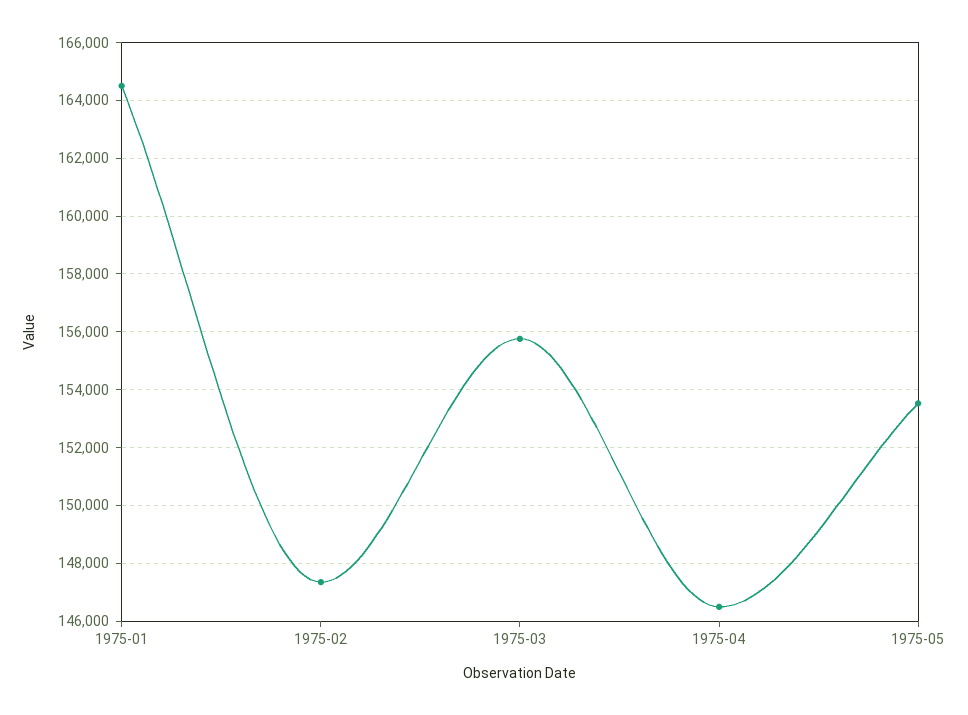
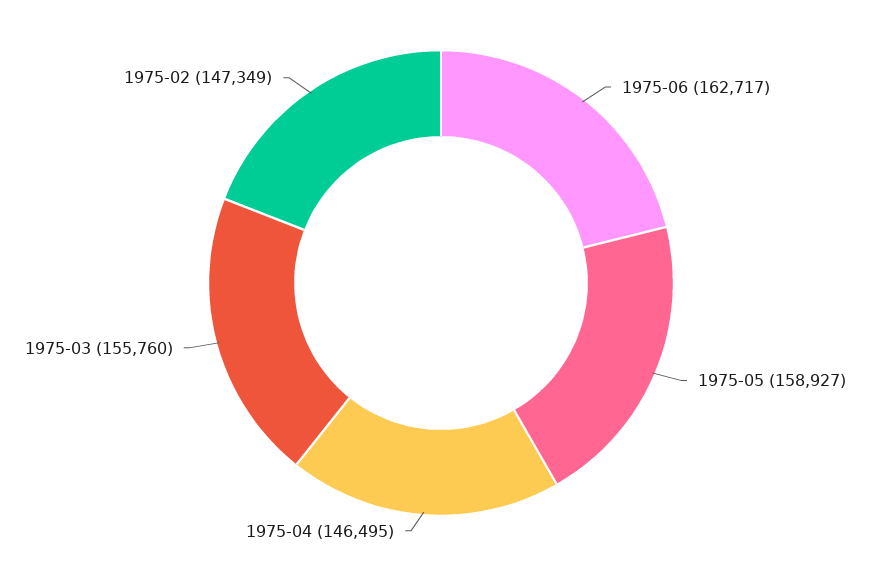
1975-01: 164500 -> none
1975-05: 153500 -> 158927
1975-06: none -> 162717

